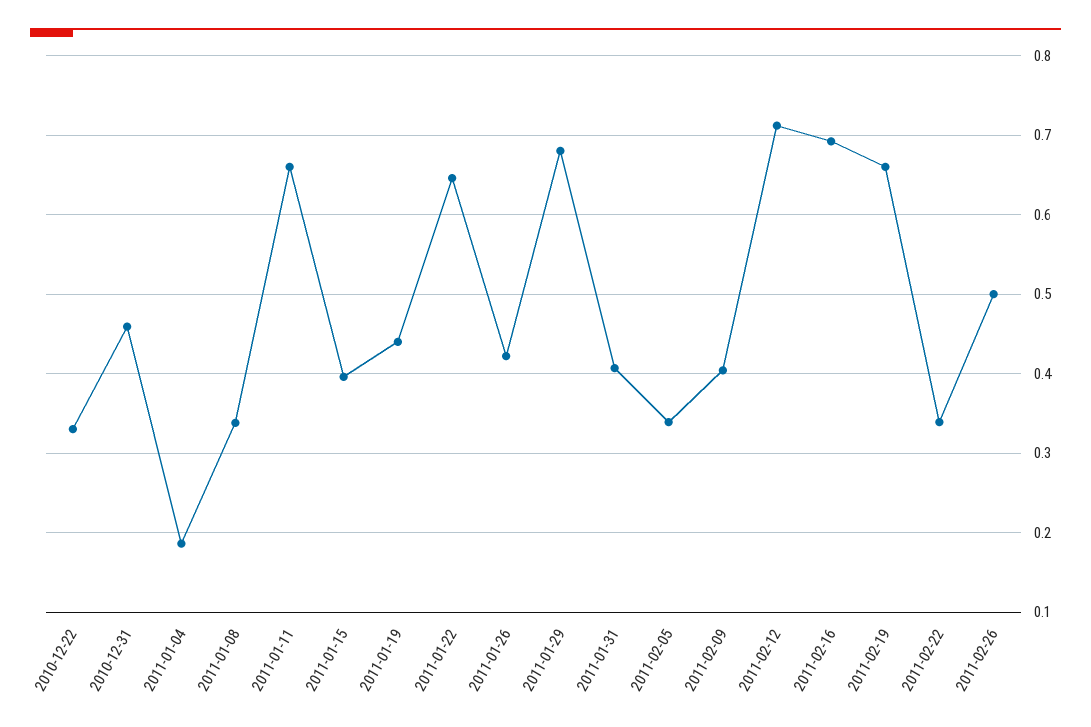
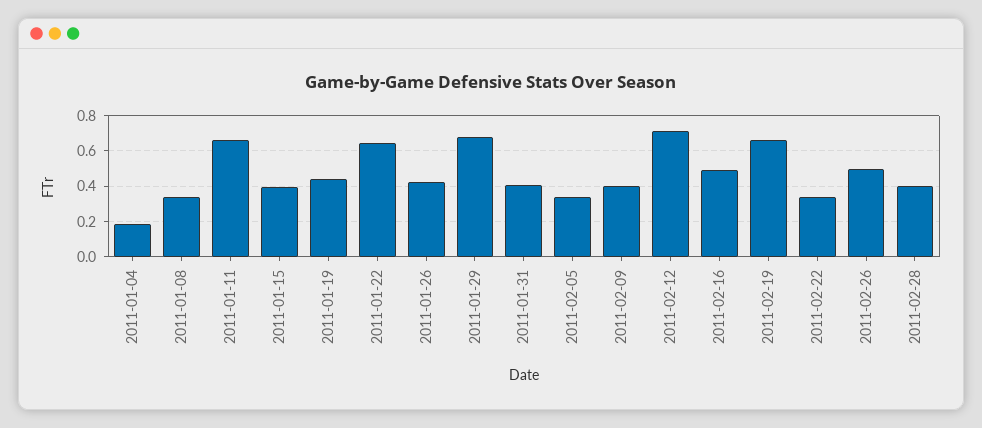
2010-12-22: 0.33 -> none
2010-12-31: 0.46 -> none
2011-02-16: 0.69 -> 0.5
2011-02-28: none -> 0.4

